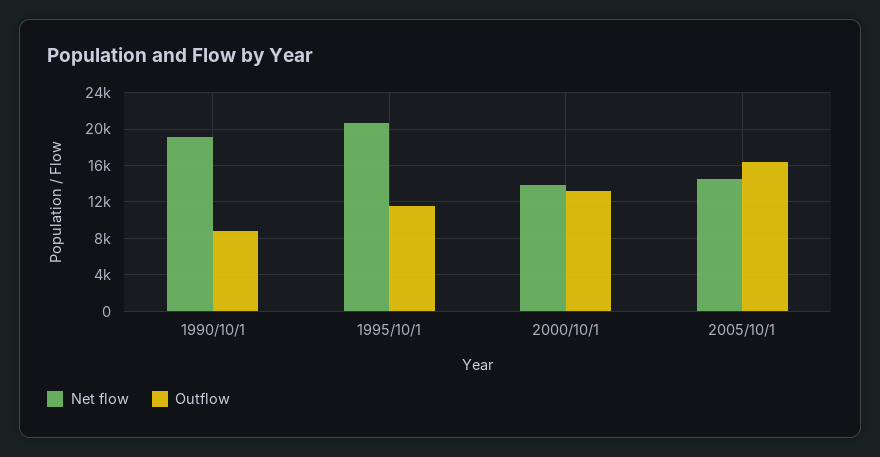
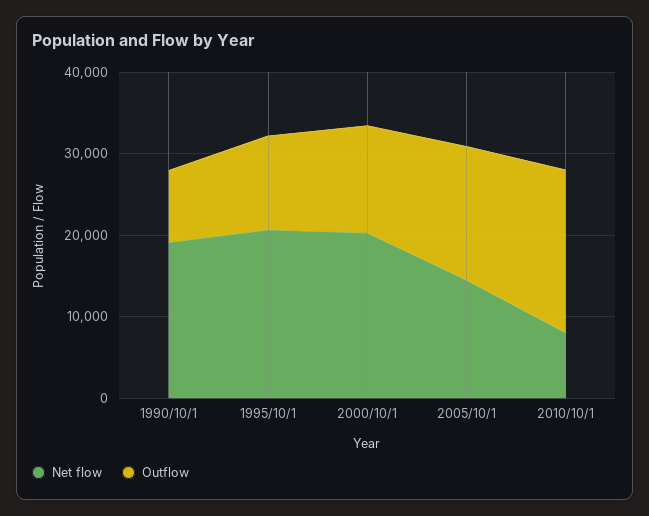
Net flow, 2000/10/1: 14000 -> 20000
Net flow, 2010/10/1: none -> 8000
Outflow, 2010/10/1: none -> 20000

